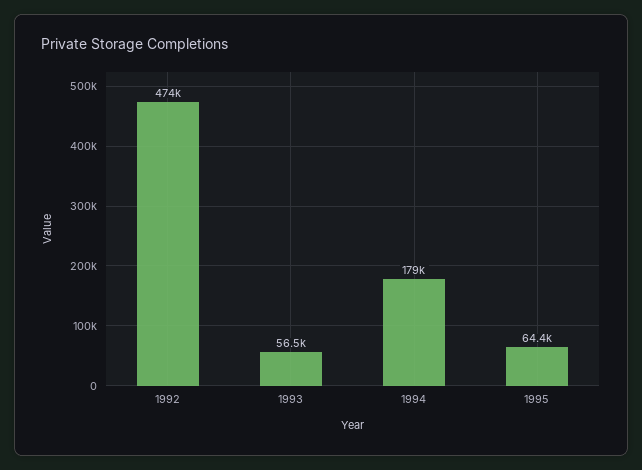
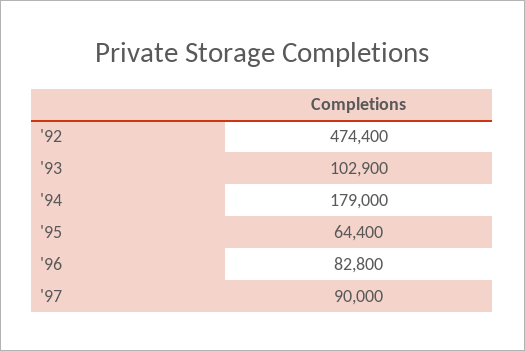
1993: 56500 -> 102900
'96: none -> 82800
'97: none -> 90000

